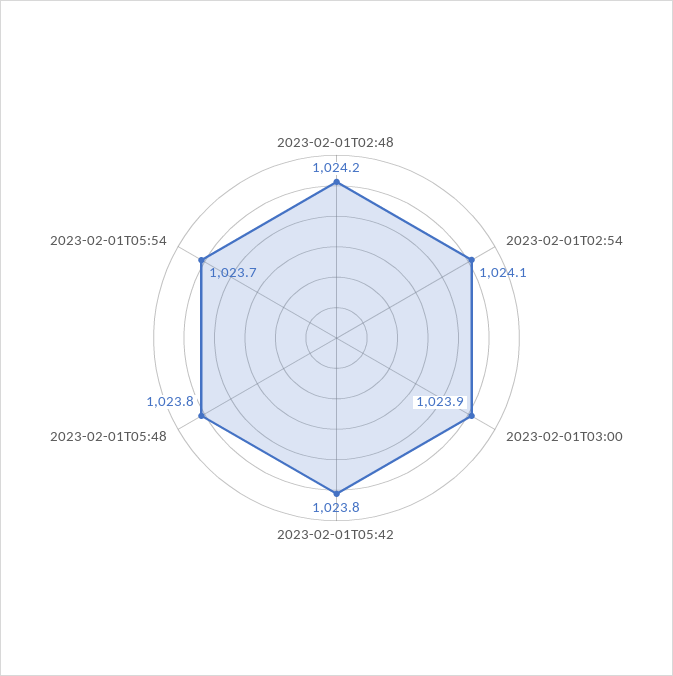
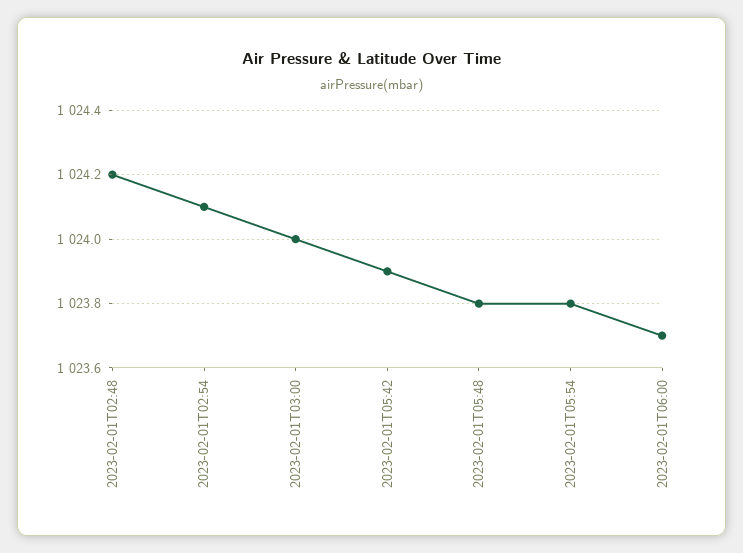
2023-02-01T03:00: 1023.9 -> 1024
2023-02-01T05:42: 1023.8 -> 1023.9
2023-02-01T05:54: 1023.7 -> 1023.8
2023-02-01T06:00: none -> 1023.7

